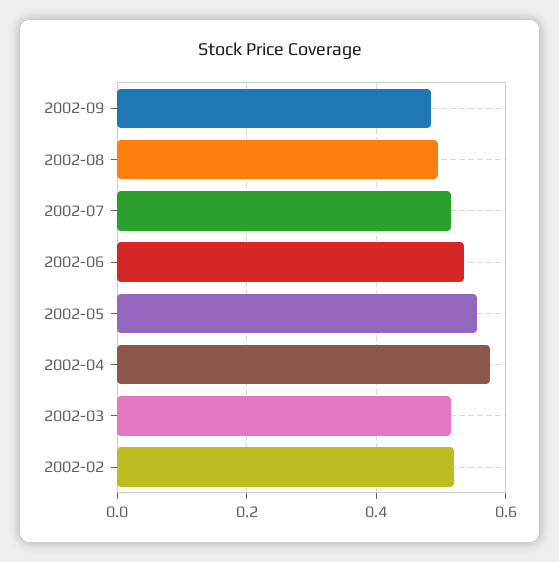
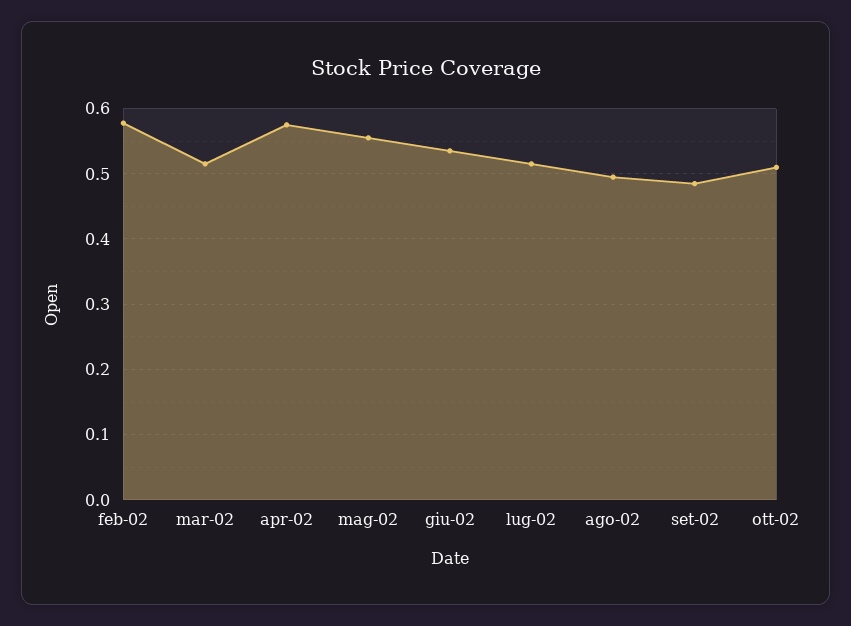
2002-02: 0.52 -> 0.58
ott-02: none -> 0.51

